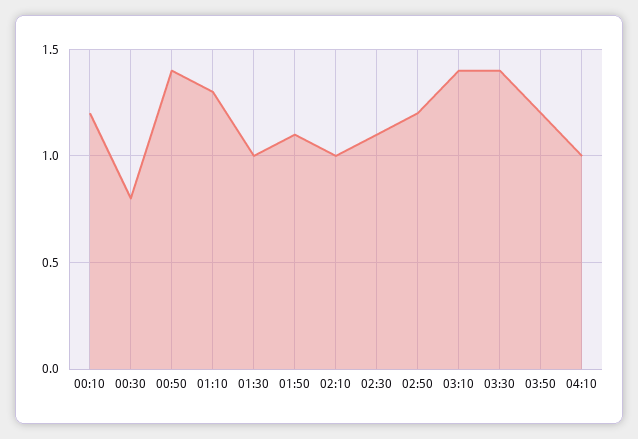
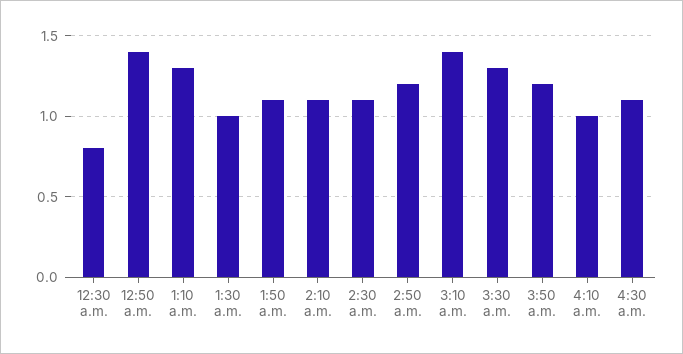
00:10: 1.2 -> none
02:10: 1 -> 1.1
03:30: 1.4 -> 1.3
4:30 a.m.: none -> 1.1

